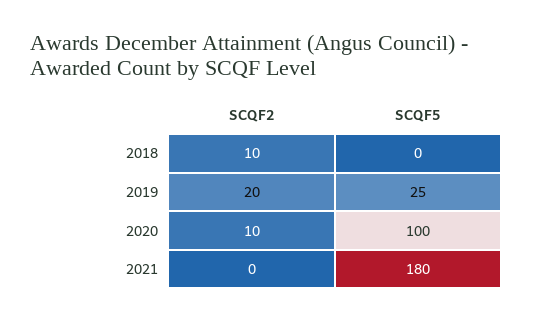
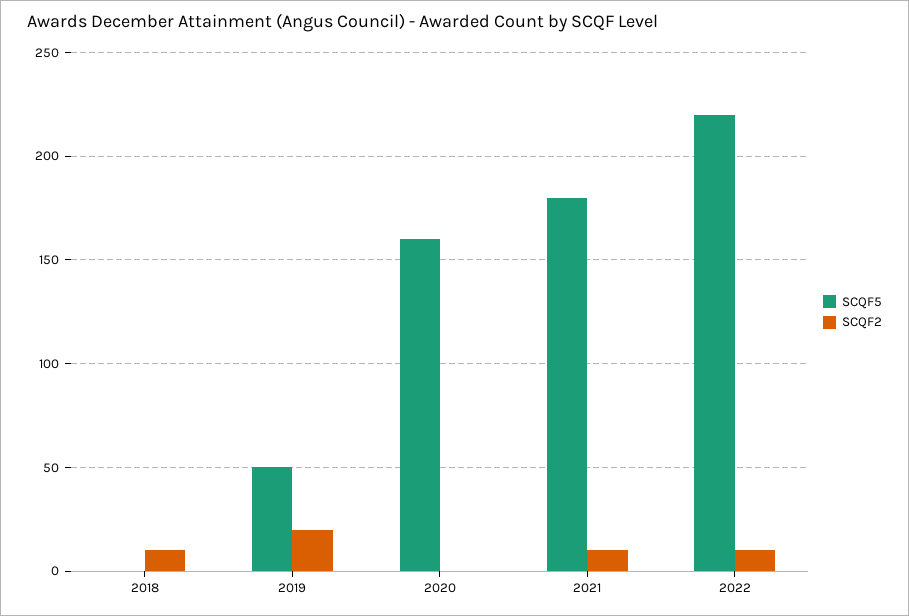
SCQF5, 2019: 25 -> 50
SCQF2, 2020: 10 -> 0
SCQF5, 2020: 100 -> 160
SCQF2, 2021: 0 -> 10
SCQF5, 2022: none -> 220
SCQF2, 2022: none -> 10

